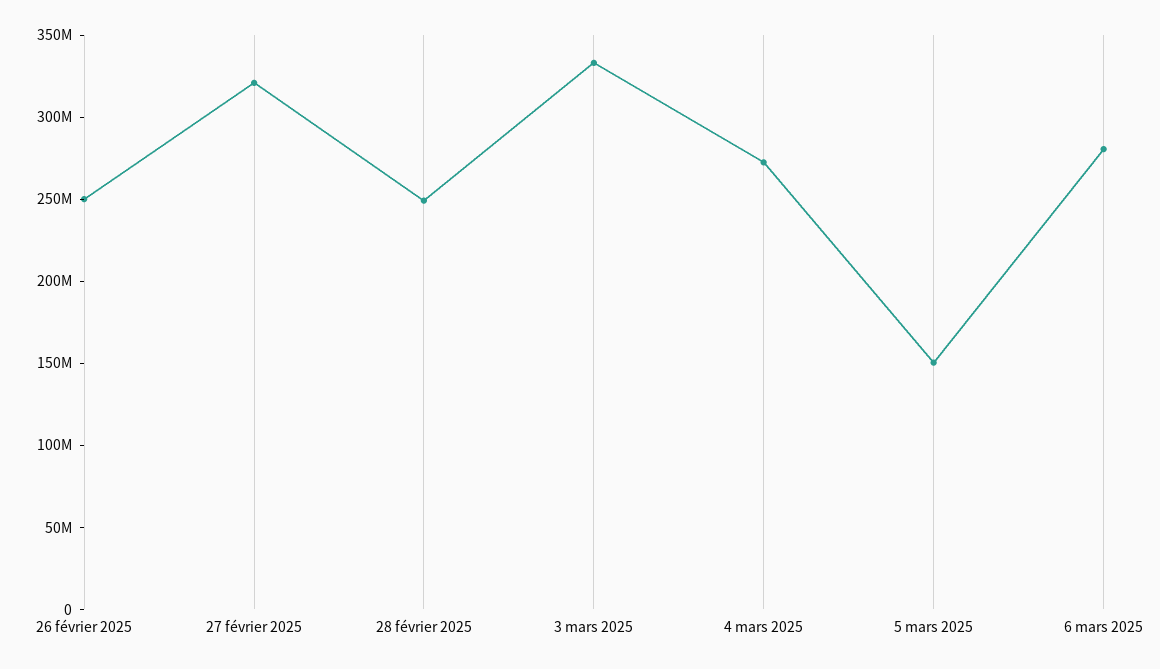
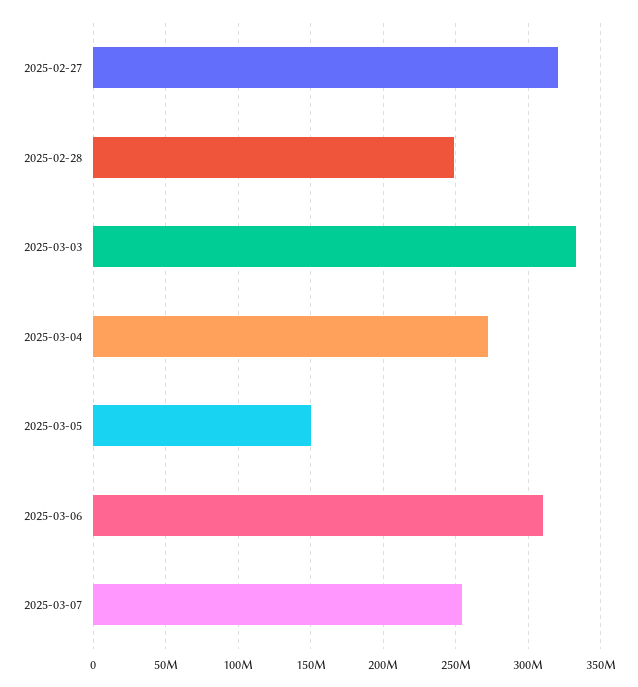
26 février 2025: 250000000 -> none
6 mars 2025: 280000000 -> 310000000
2025-03-07: none -> 255000000

